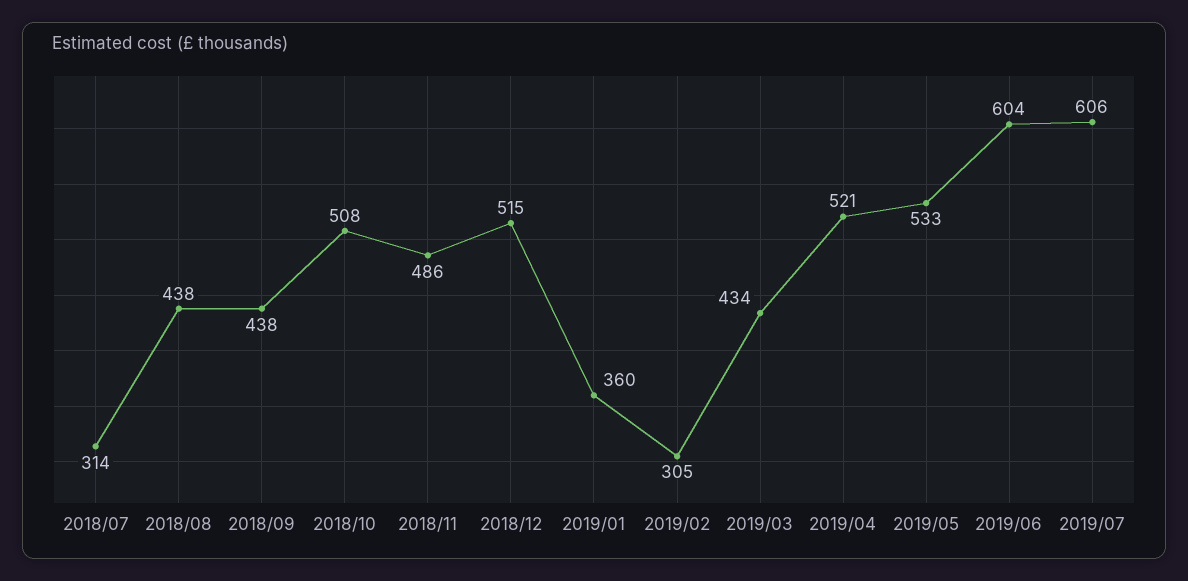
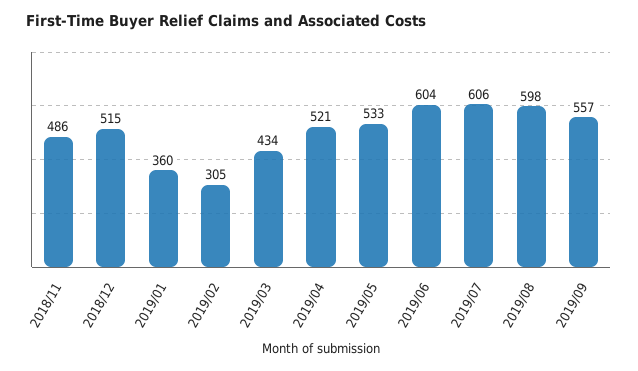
2018/07: 314 -> none
2018/08: 438 -> none
2018/09: 438 -> none
2018/10: 508 -> none
2019/08: none -> 598
2019/09: none -> 557

